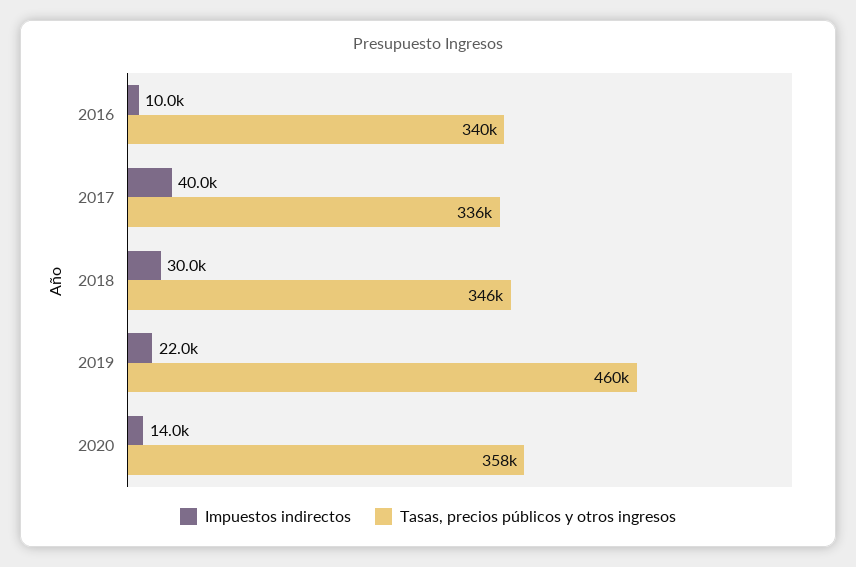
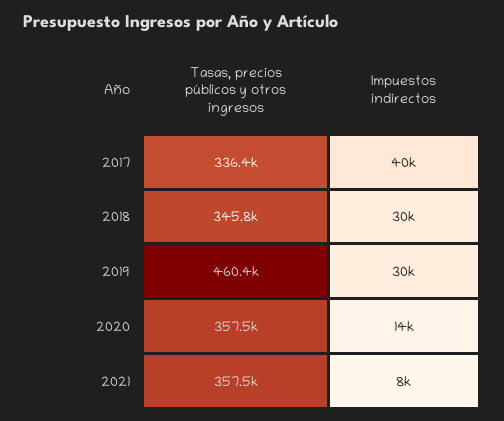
Impuestos indirectos, 2016: 10000 -> none
Tasas, precios públicos y otros ingresos, 2016: 340000 -> none
Impuestos indirectos, 2019: 22000 -> 30000
Tasas, precios públicos y otros ingresos, 2021: none -> 357500
Impuestos indirectos, 2021: none -> 8000

